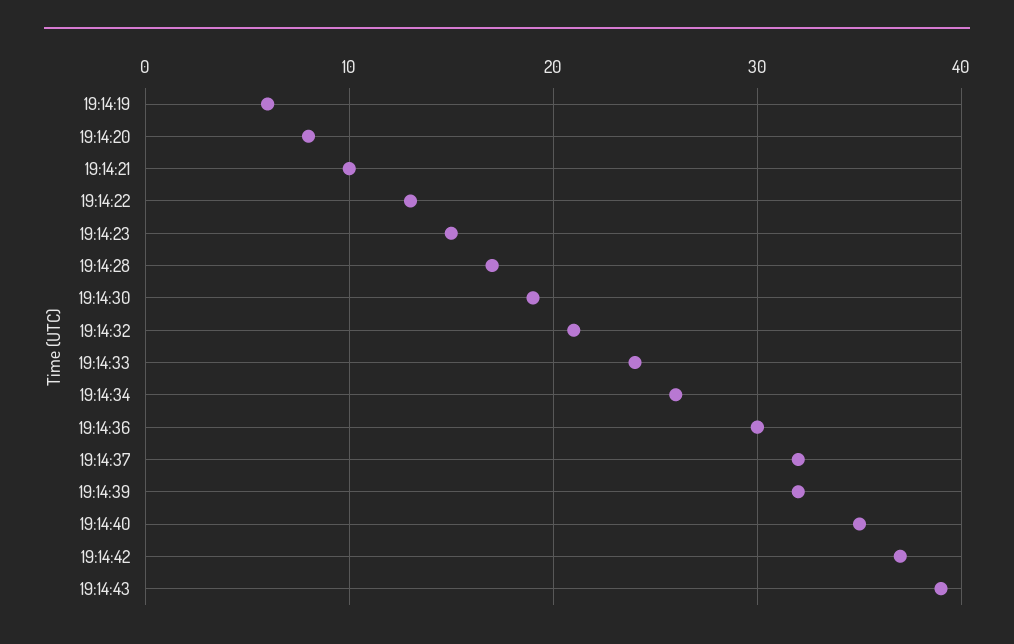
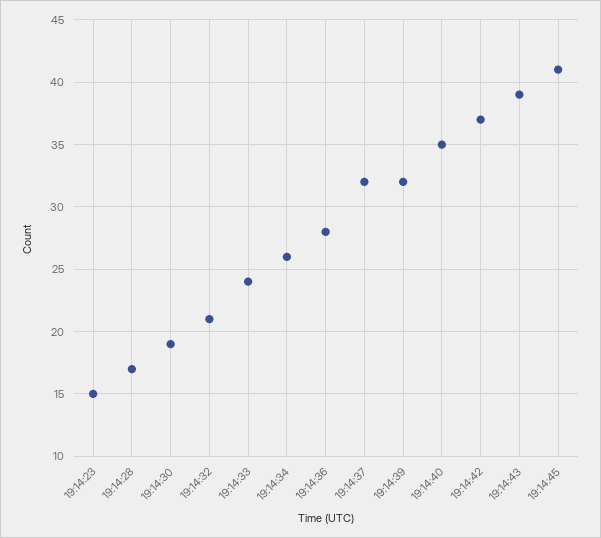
19:14:19: 6 -> none
19:14:20: 8 -> none
19:14:21: 10 -> none
19:14:22: 13 -> none
19:14:36: 30 -> 28
19:14:45: none -> 41

